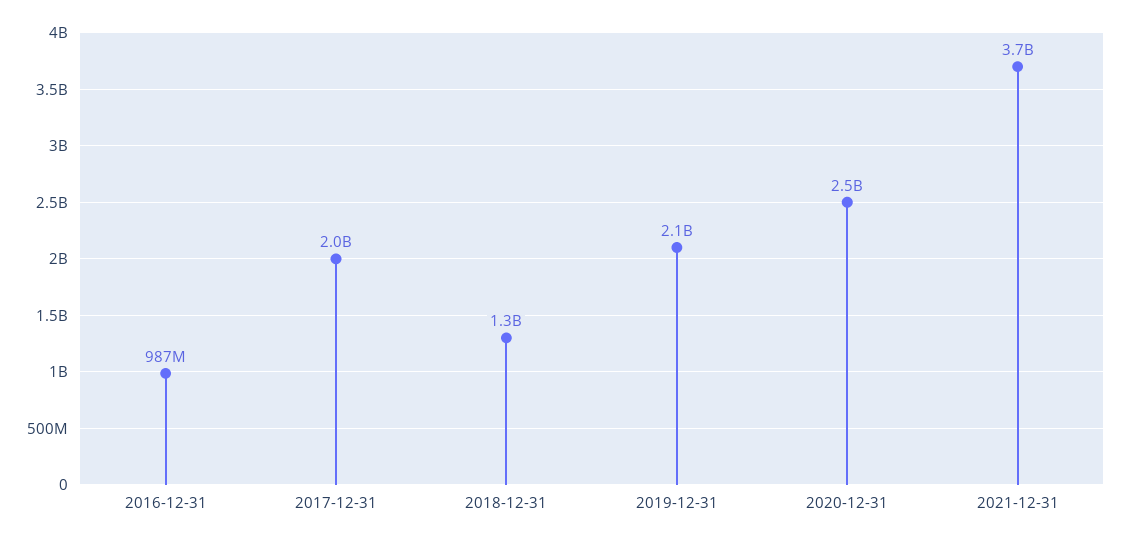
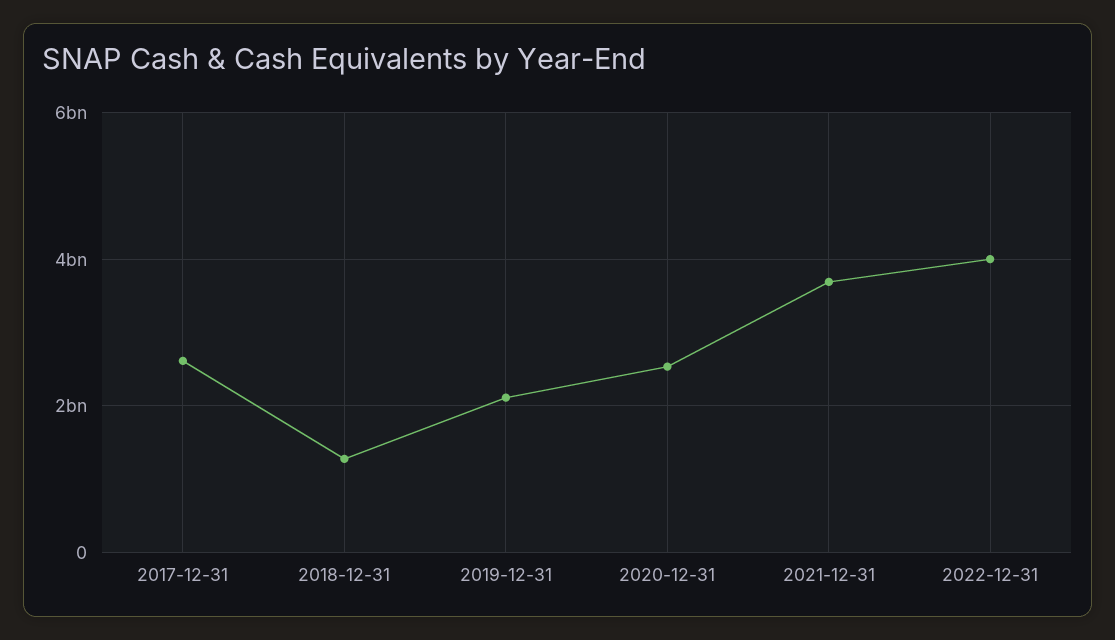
2016-12-31: 987000000 -> none
2017-12-31: 2000000000 -> 2600000000
2022-12-31: none -> 4000000000

